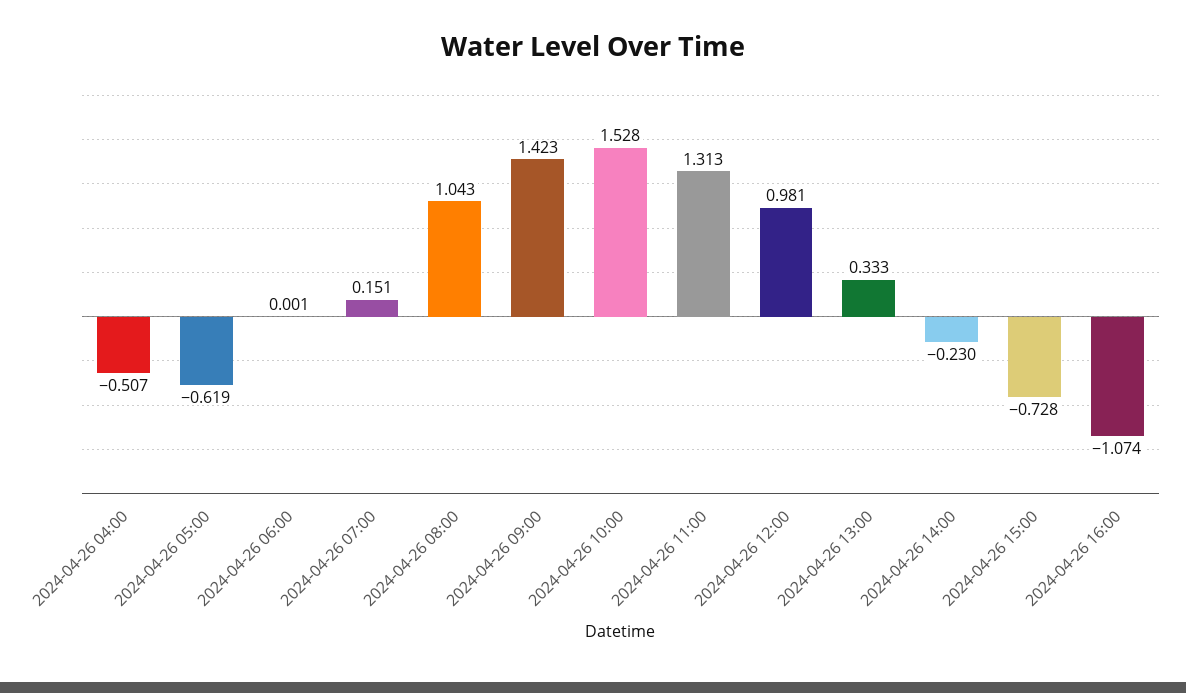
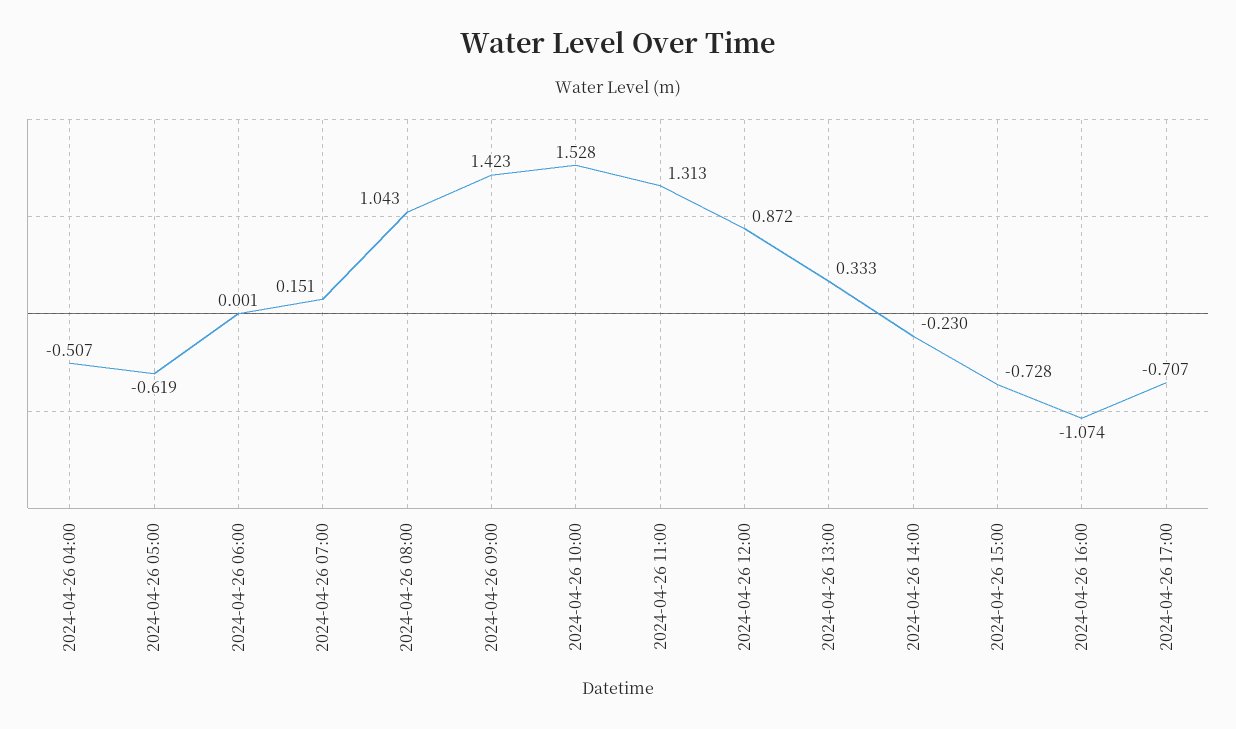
2024-04-26 12:00: 0.981 -> 0.872
2024-04-26 17:00: none -> -0.707

